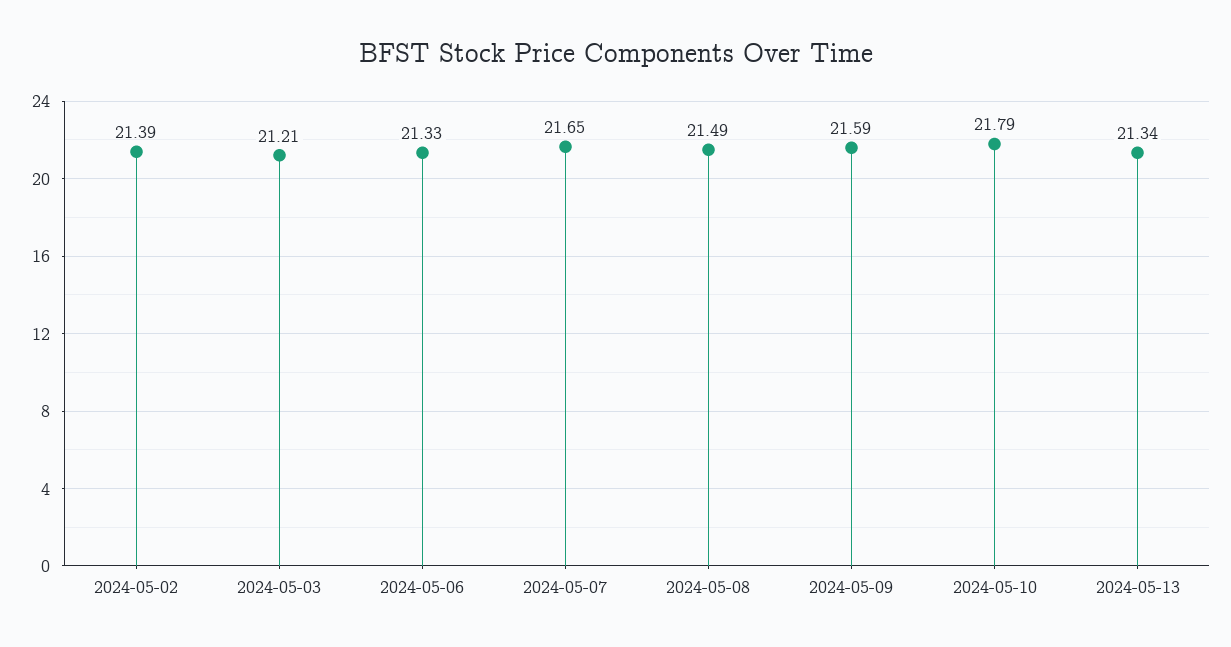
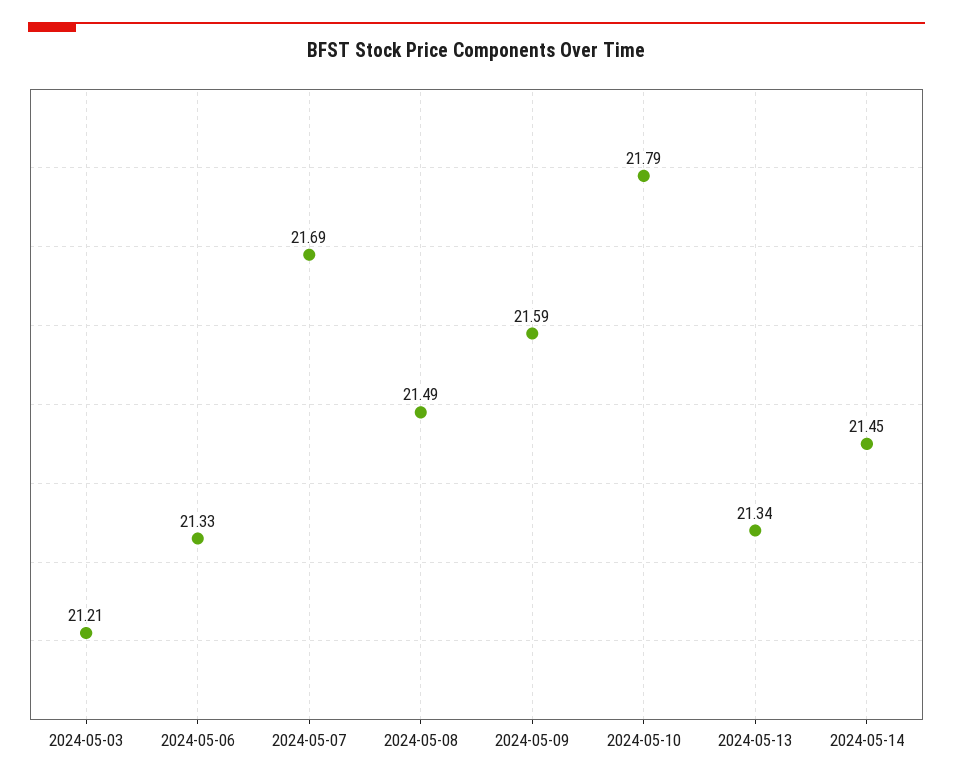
2024-05-02: 21.39 -> none
2024-05-07: 21.65 -> 21.69
2024-05-14: none -> 21.45

